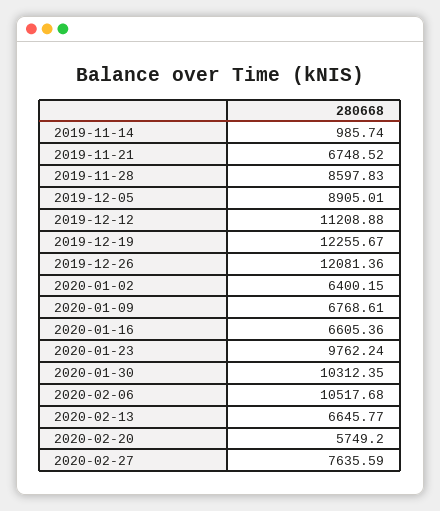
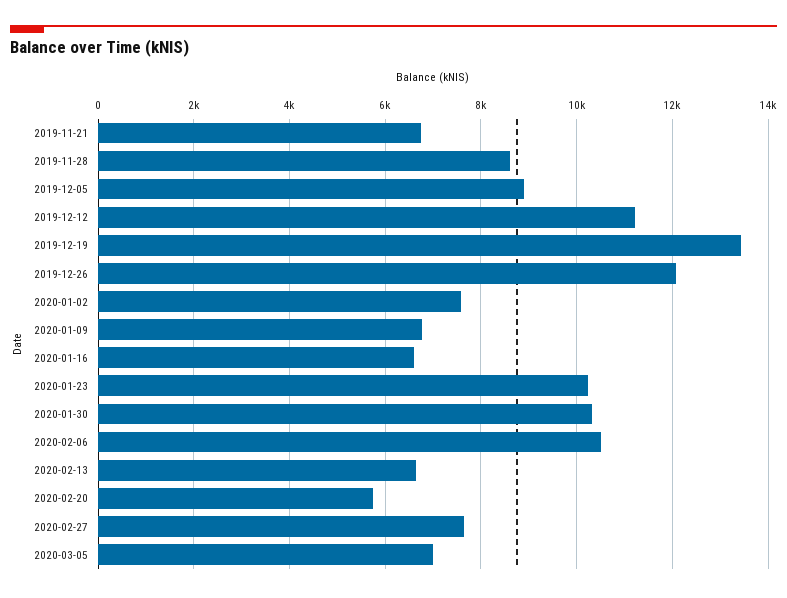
2019-11-14: 985.74 -> none
2019-12-19: 12255.67 -> 13400
2020-01-02: 6400.15 -> 7600
2020-01-23: 9762.24 -> 10200
2020-03-05: none -> 7000

